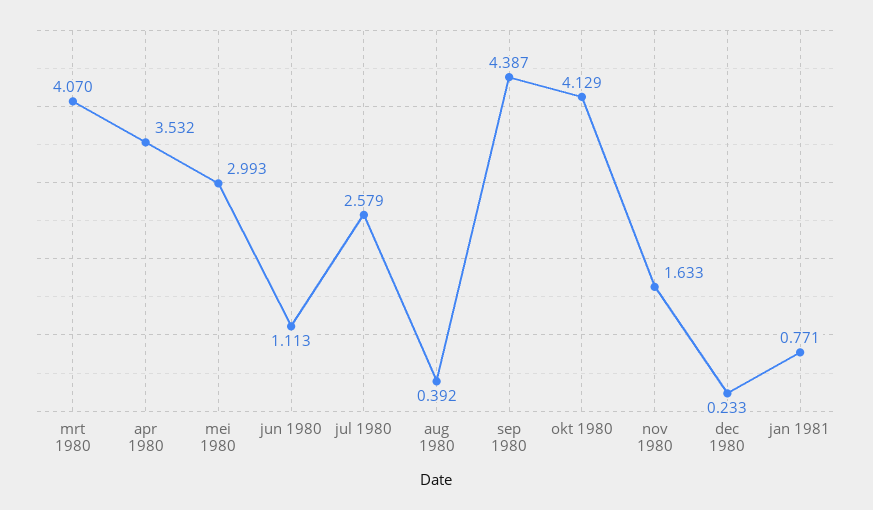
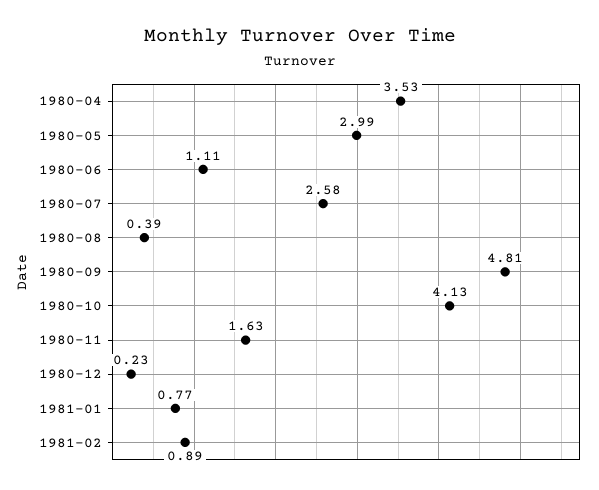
mrt 1980: 4.07 -> none
sep 1980: 4.387 -> 4.81
1981-02: none -> 0.89

